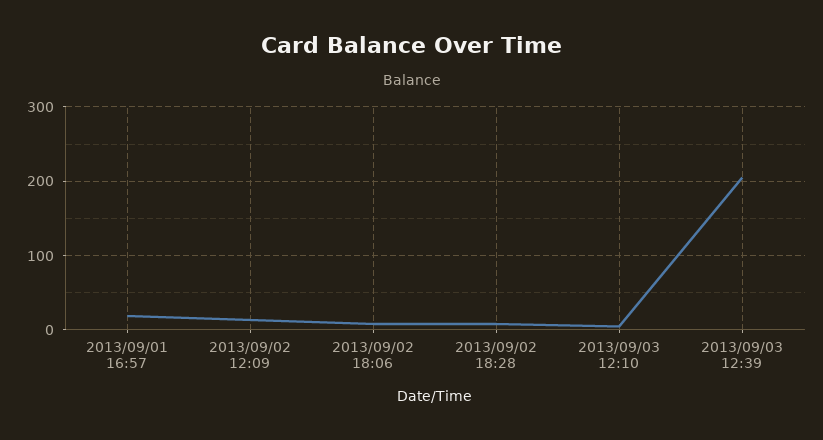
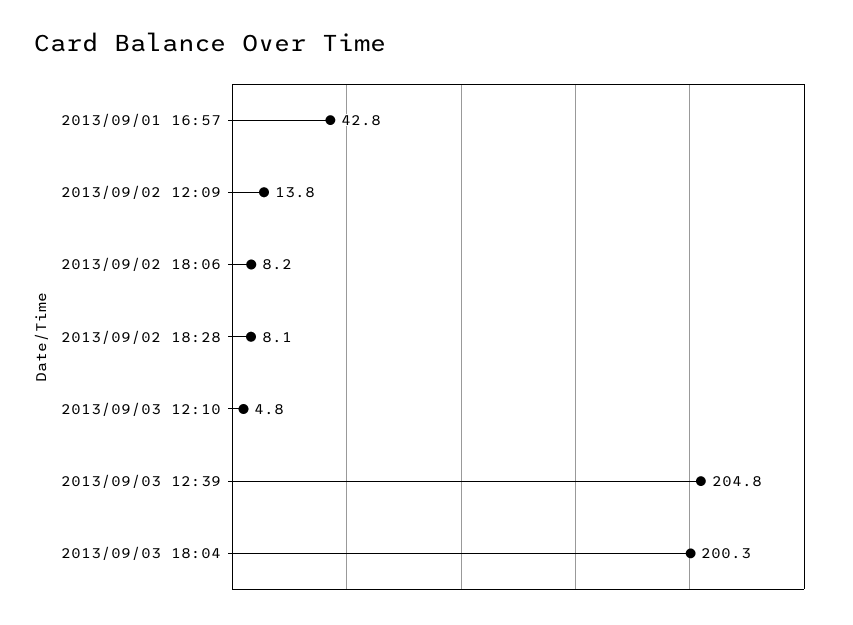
2013/09/01 16:57: 20 -> 42.8
2013/09/03 18:04: none -> 200.3

